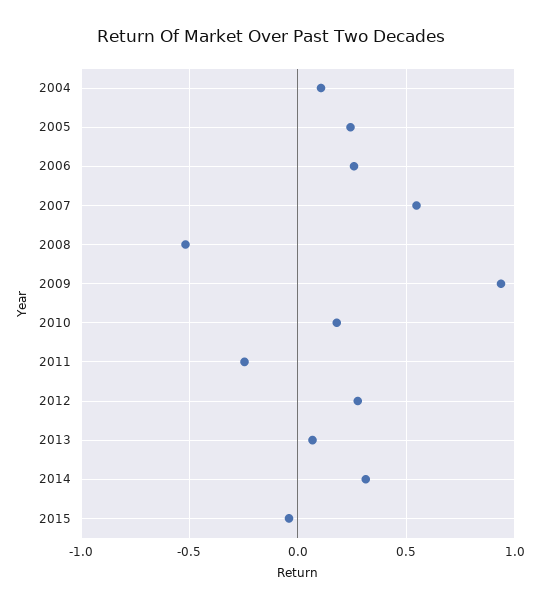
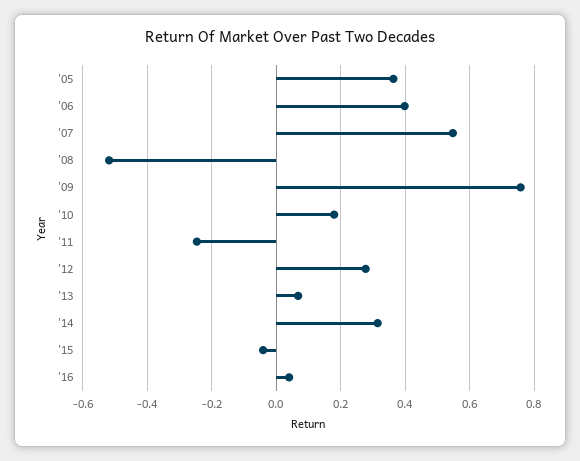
2004: 0.1 -> none
2005: 0.25 -> 0.36
2006: 0.25 -> 0.4
2009: 0.95 -> 0.76
'16: none -> 0.04

